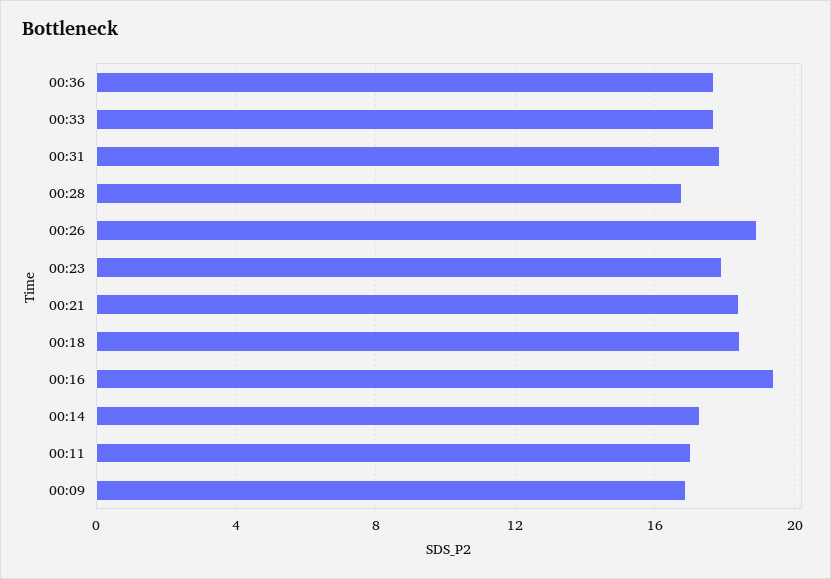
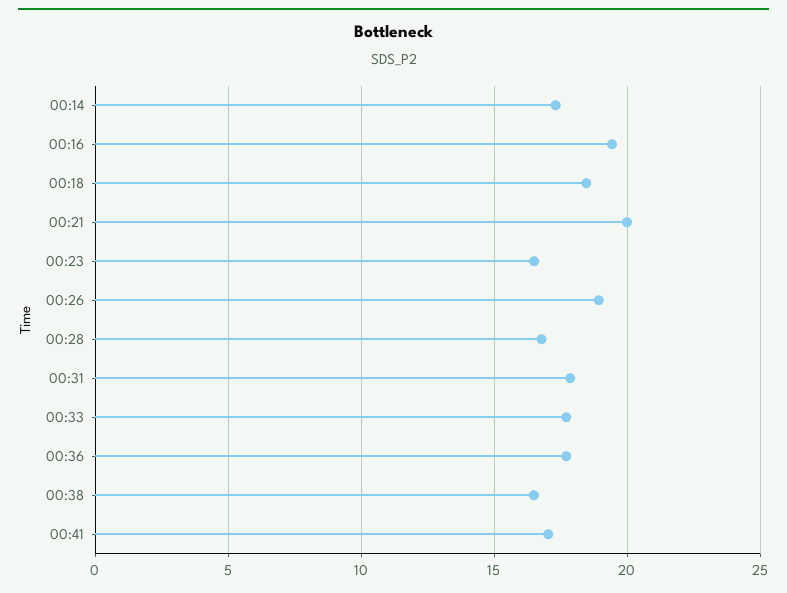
00:23: 18 -> 16.5
00:21: 18.5 -> 20
00:11: 17 -> none
00:09: 17 -> none
00:38: none -> 16.5
00:41: none -> 17

